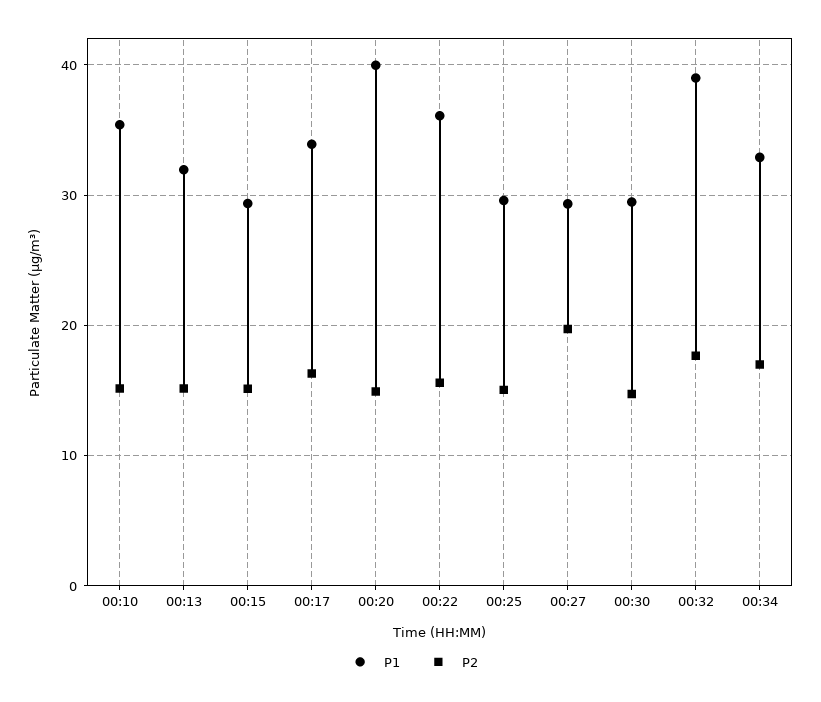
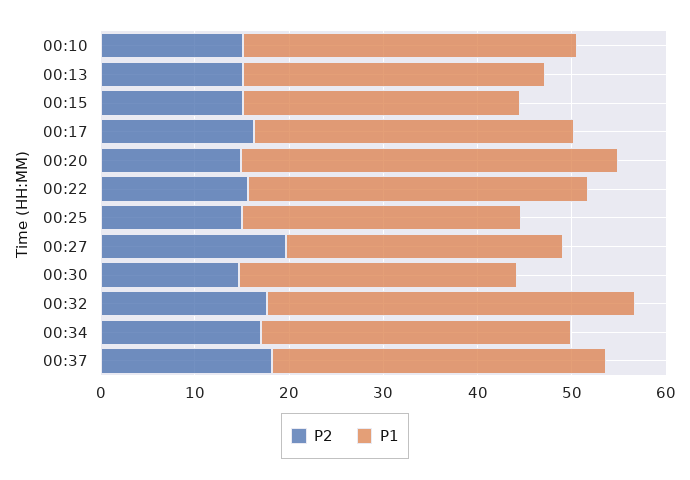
P2, 00:37: none -> 18
P1, 00:37: none -> 36

